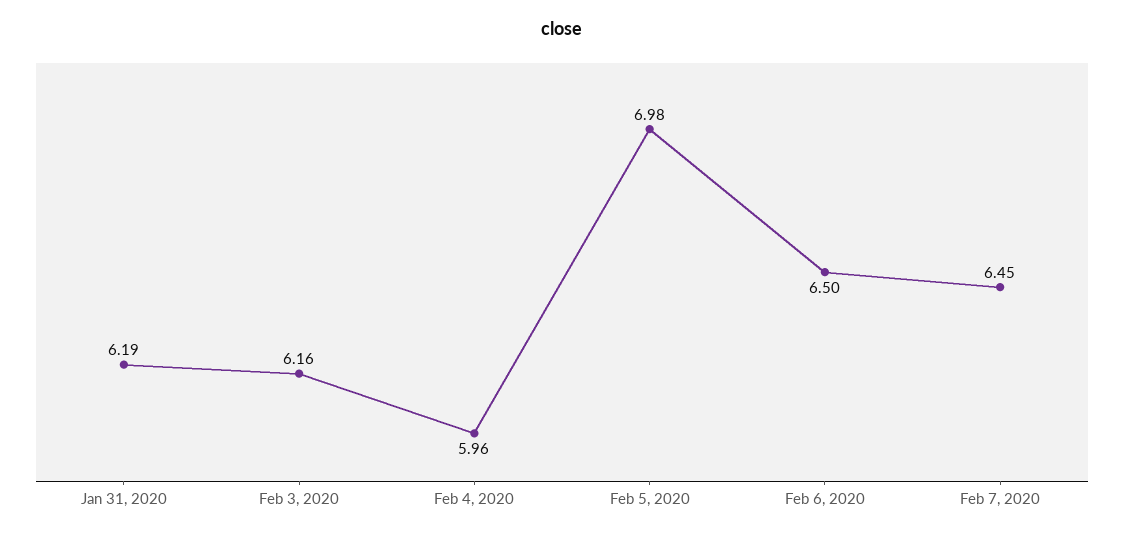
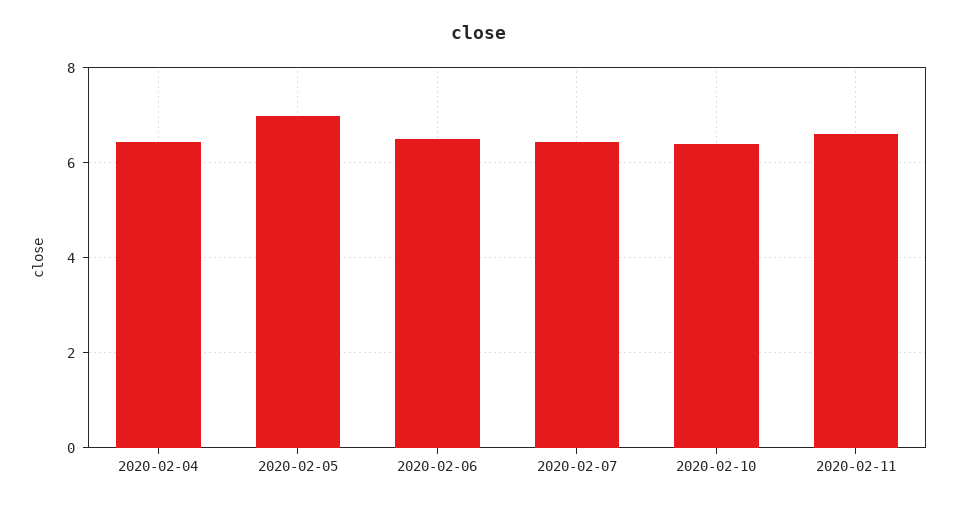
Jan 31, 2020: 6.19 -> none
Feb 3, 2020: 6.16 -> none
Feb 4, 2020: 5.96 -> 6.4
2020-02-10: none -> 6.4
2020-02-11: none -> 6.6

